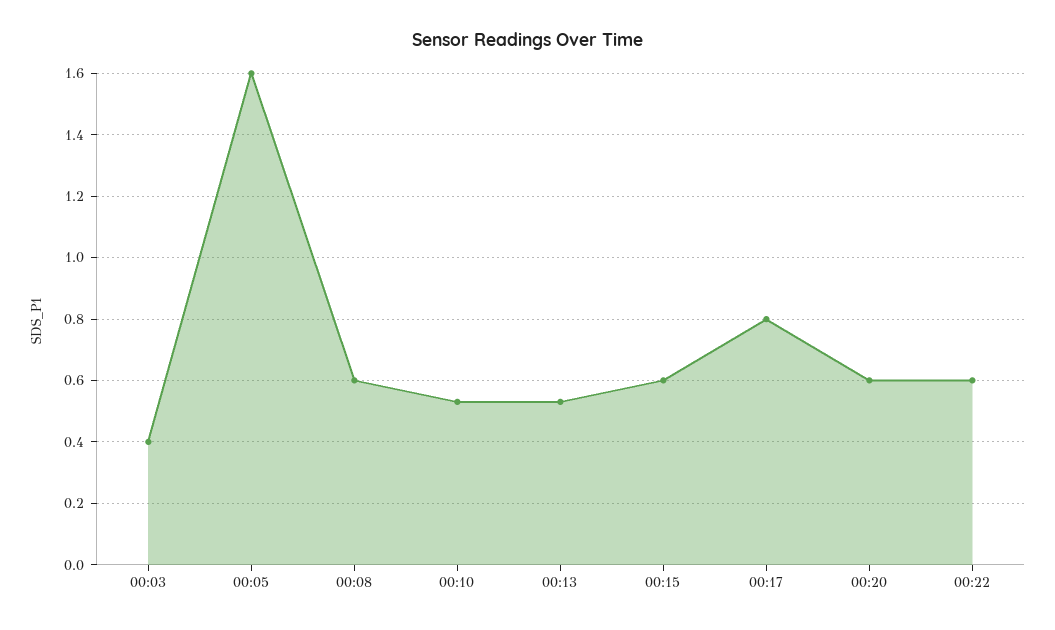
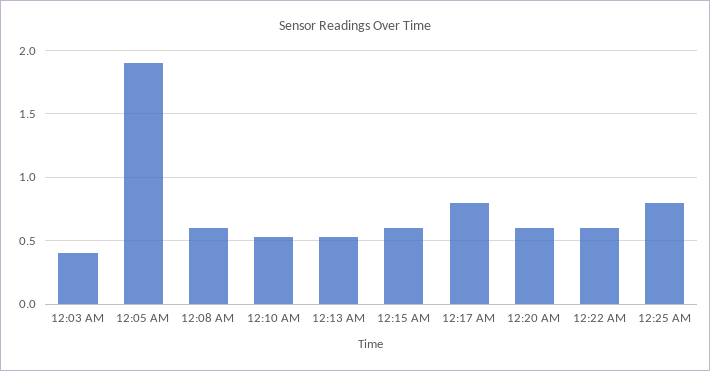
00:05: 1.6 -> 1.9
12:25 AM: none -> 0.8

